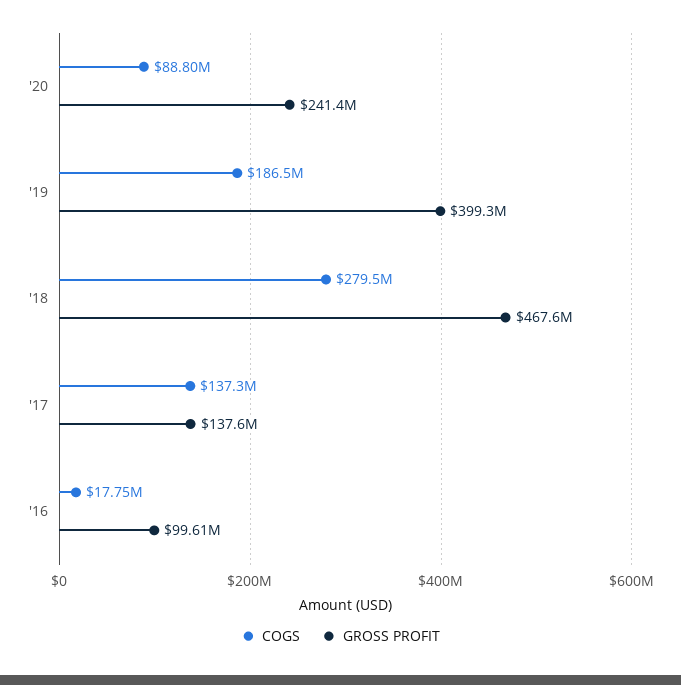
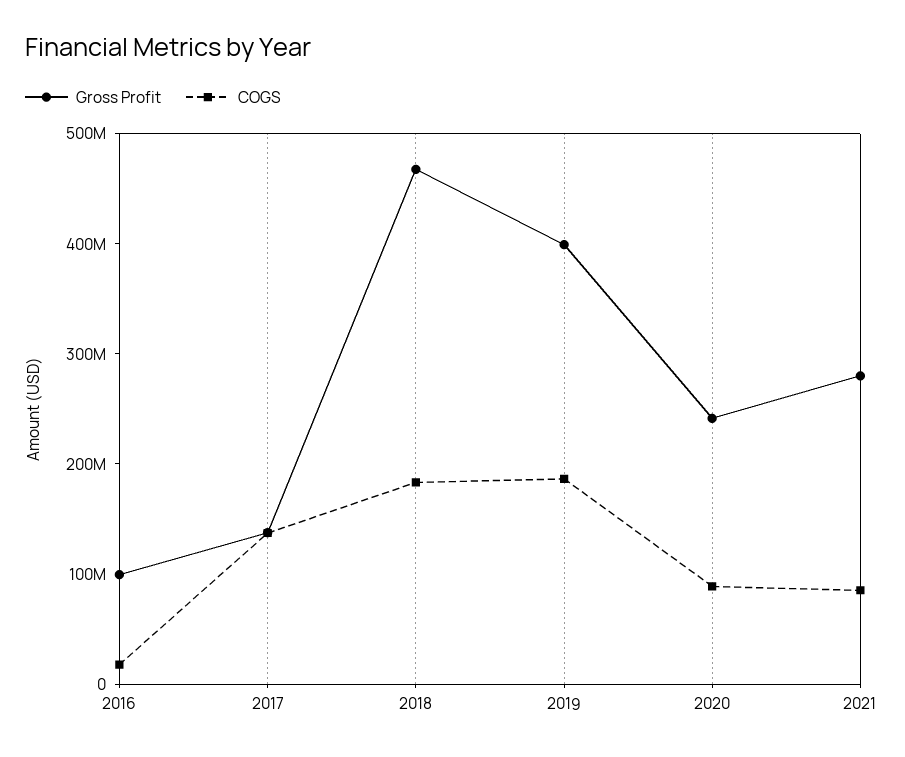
COGS, '18: 279500000 -> 180000000
GROSS PROFIT, 2021: none -> 280000000
COGS, 2021: none -> 80000000

